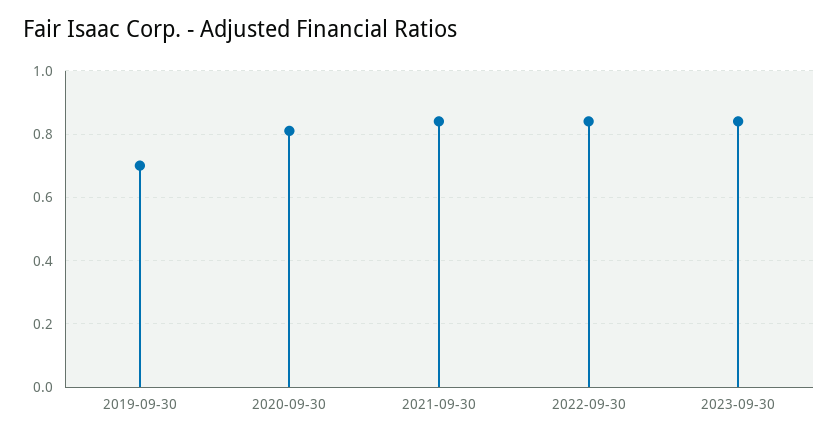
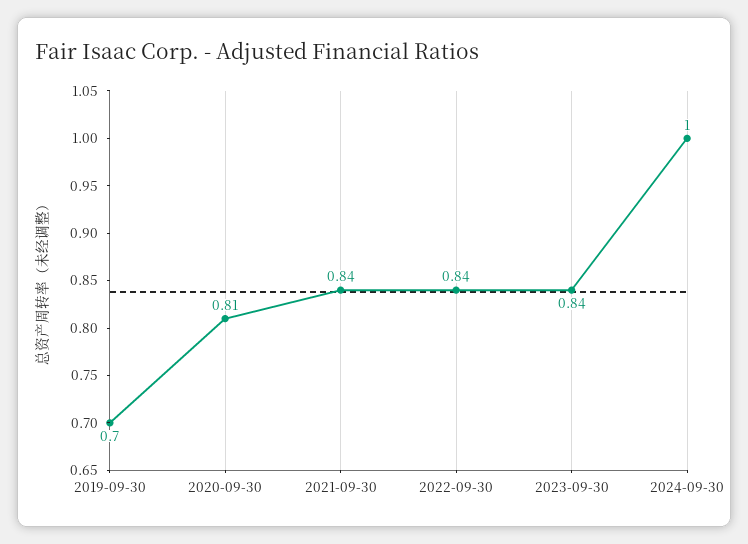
2024-09-30: none -> 1

